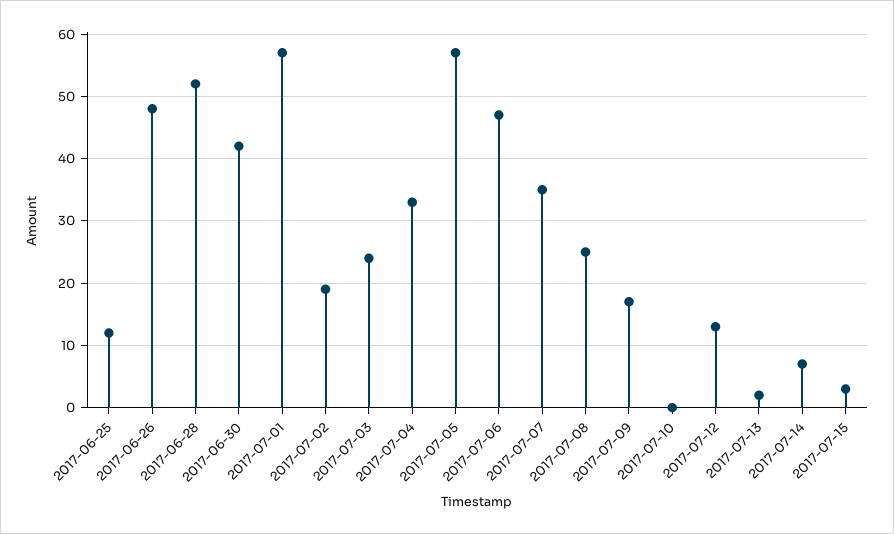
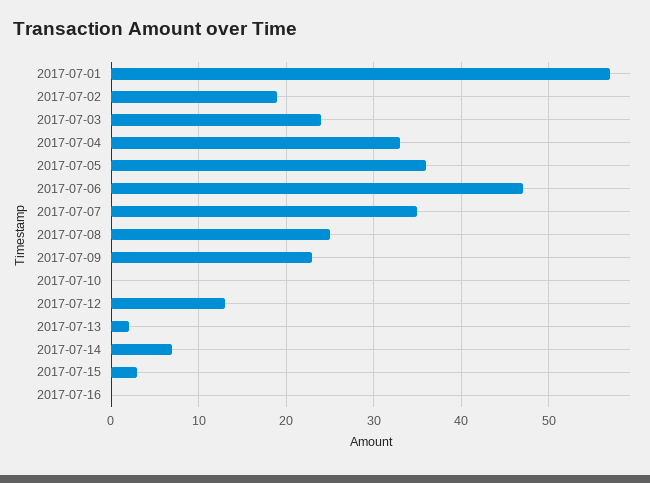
2017-06-25: 12 -> none
2017-06-26: 48 -> none
2017-06-28: 52 -> none
2017-06-30: 42 -> none
2017-07-05: 57 -> 36
2017-07-09: 17 -> 23
2017-07-16: none -> 0

